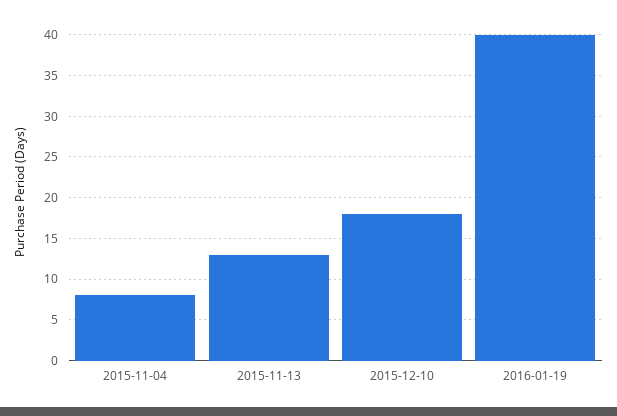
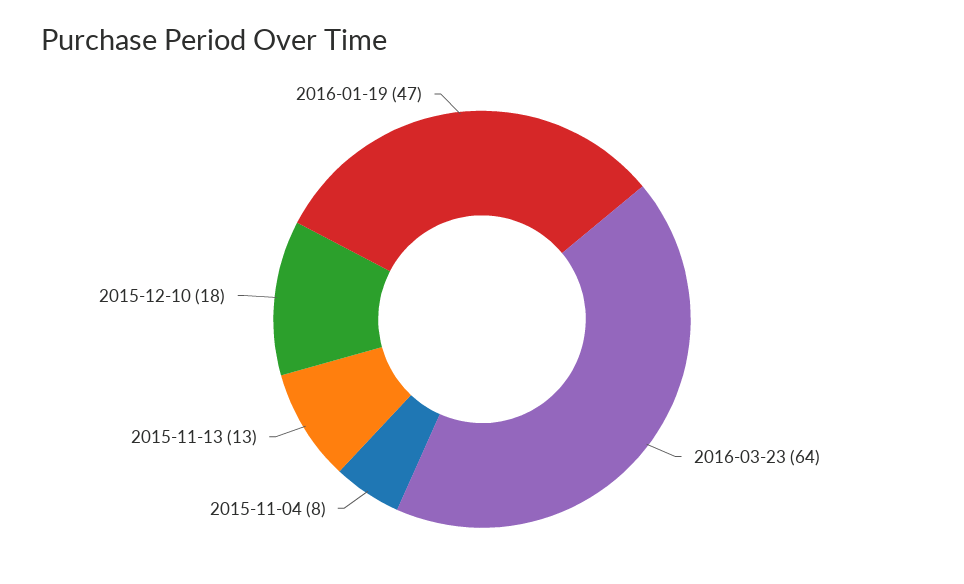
2016-01-19: 40 -> 47
2016-03-23: none -> 64

